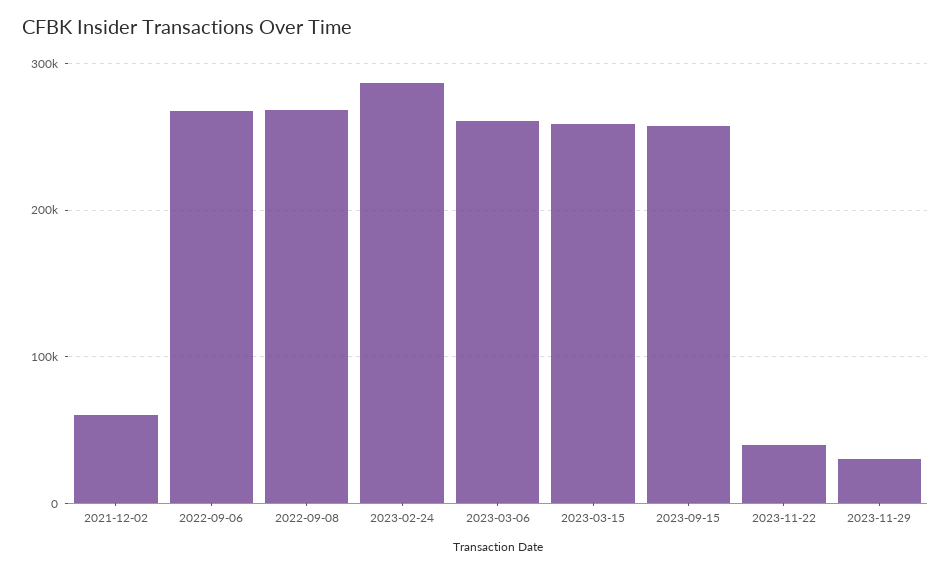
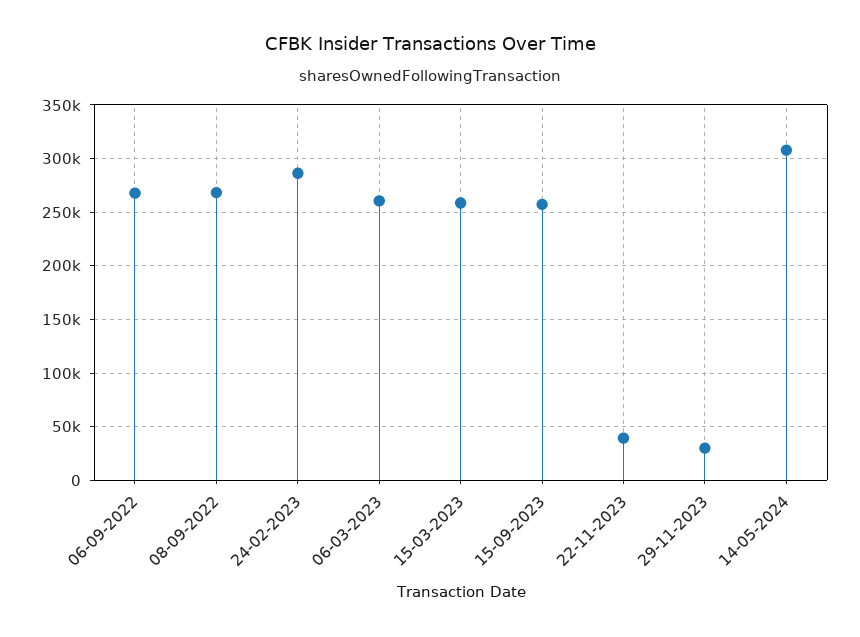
2021-12-02: 60000 -> none
14-05-2024: none -> 310000

